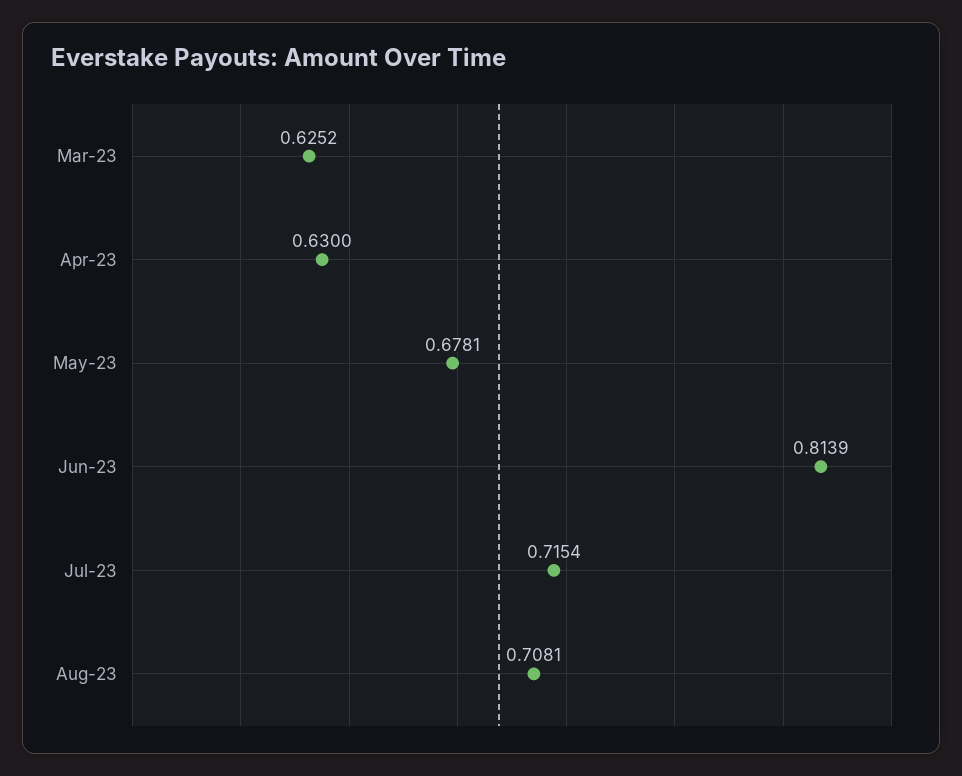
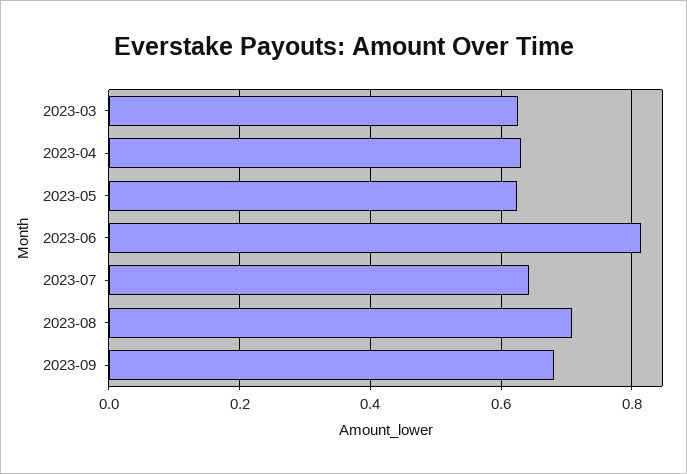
May-23: 0.6781 -> 0.62
Jul-23: 0.7154 -> 0.64
2023-09: none -> 0.68

